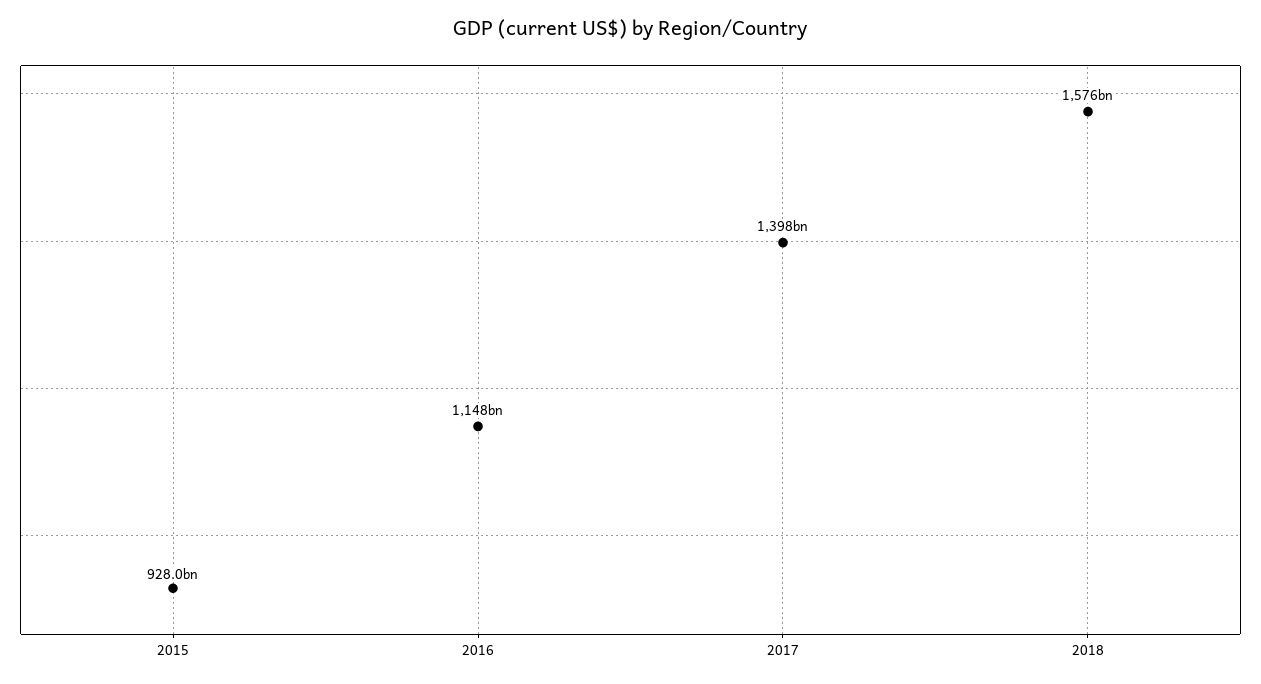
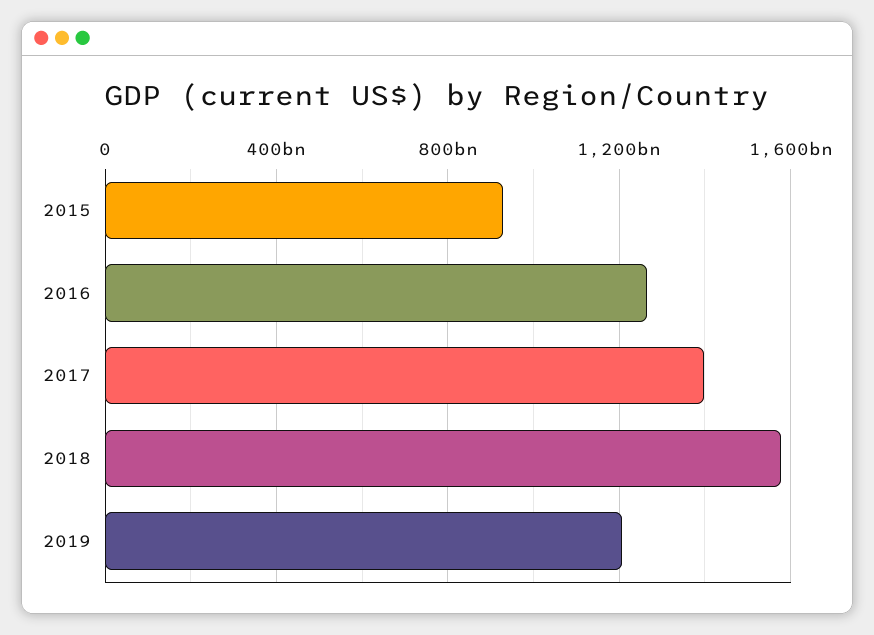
2016: 1148000000000 -> 1250000000000
2019: none -> 1200000000000

